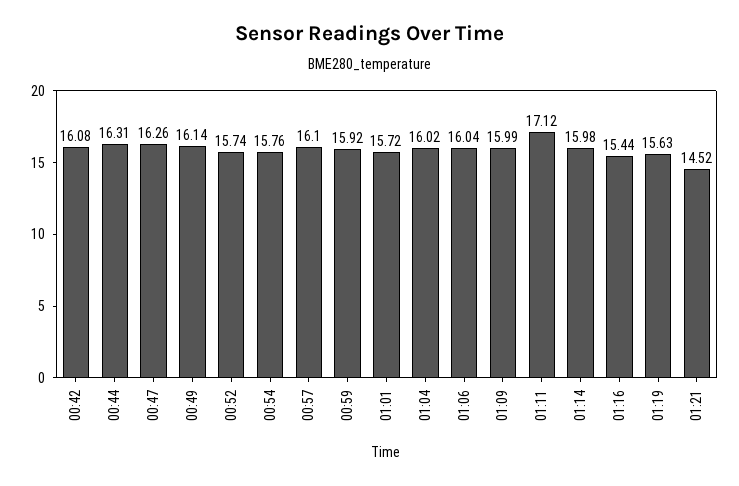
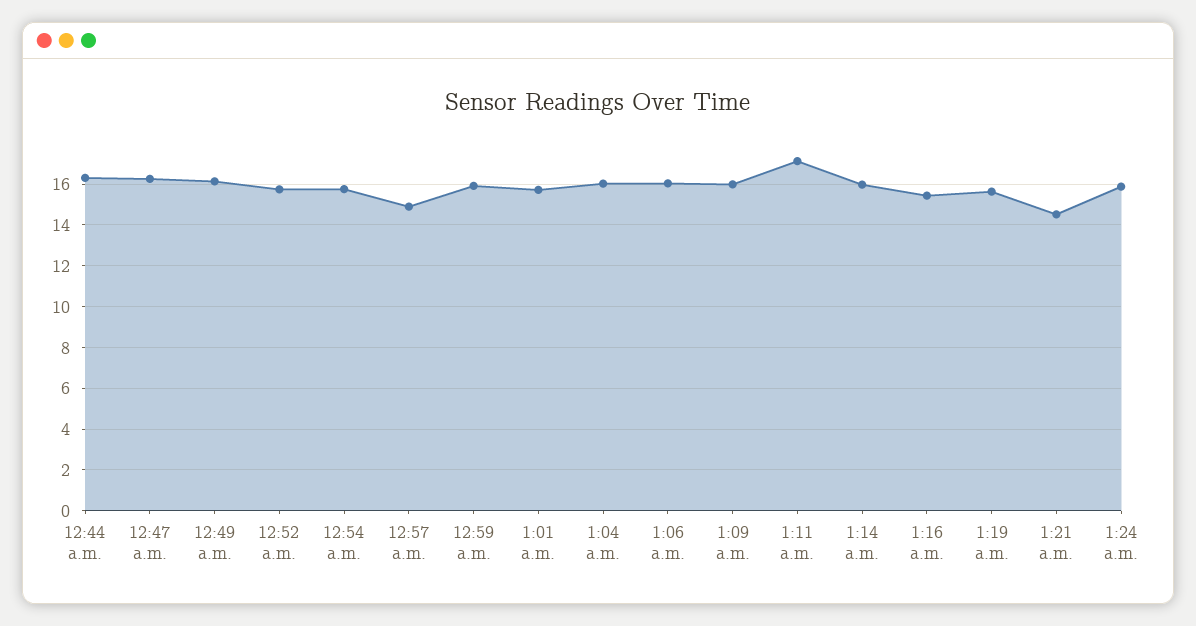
00:42: 16.08 -> none
00:57: 16.1 -> 15
1:24 a.m.: none -> 16

